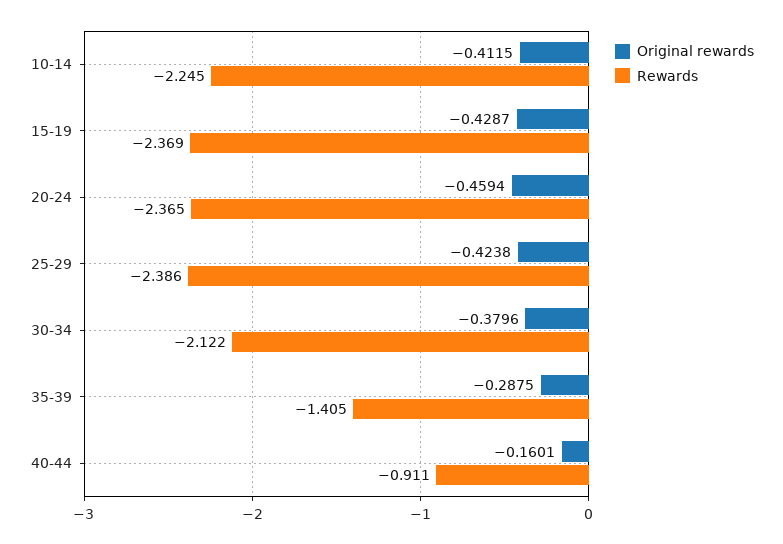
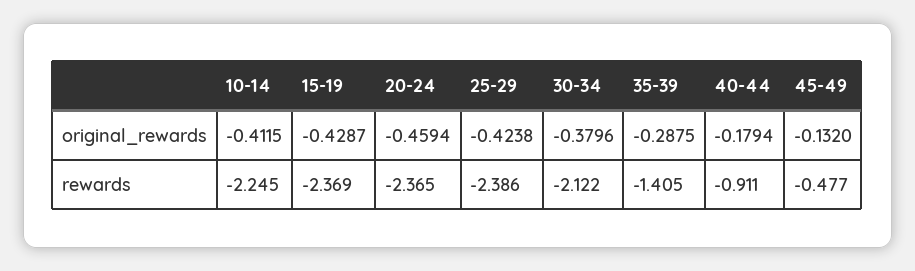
Original rewards, 40-44: -0.1601 -> -0.1794
Original rewards, 45-49: none -> -0.132
Rewards, 45-49: none -> -0.477

